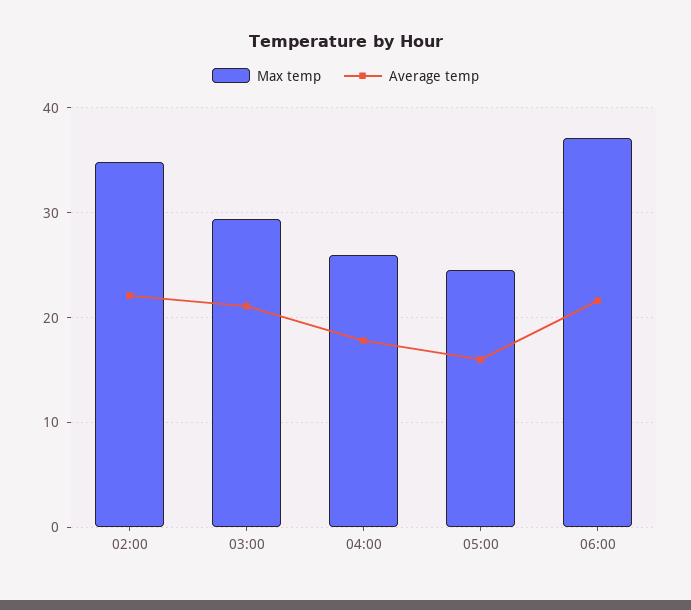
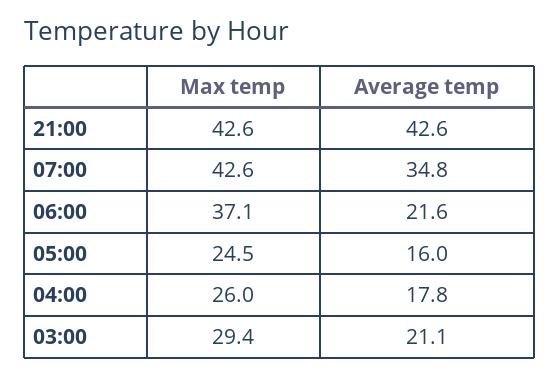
Max temp, 02:00: 35 -> none
Average temp, 02:00: 22 -> none
Max temp, 21:00: none -> 42.6
Average temp, 21:00: none -> 42.6
Max temp, 07:00: none -> 42.6
Average temp, 07:00: none -> 34.8

